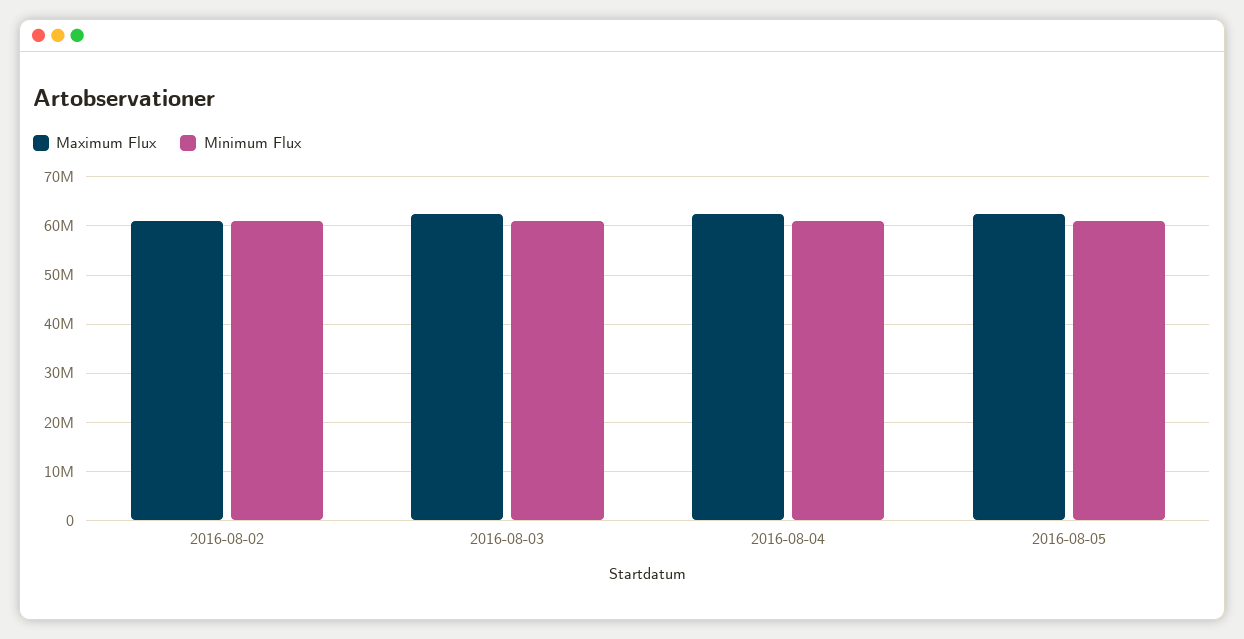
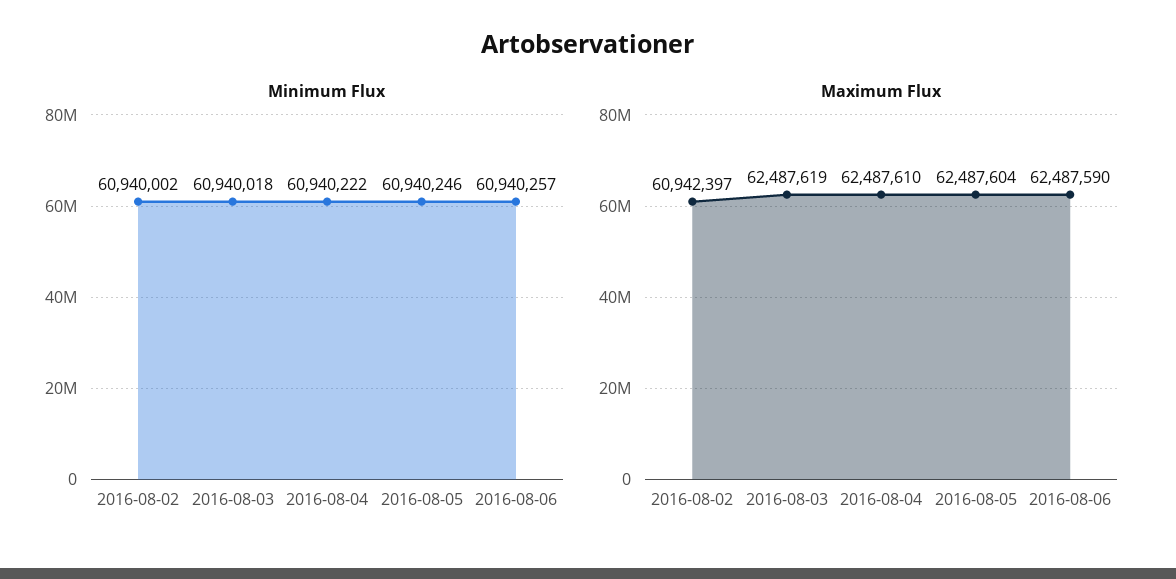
Minimum Flux, 2016-08-06: none -> 60940257
Maximum Flux, 2016-08-06: none -> 62487590

